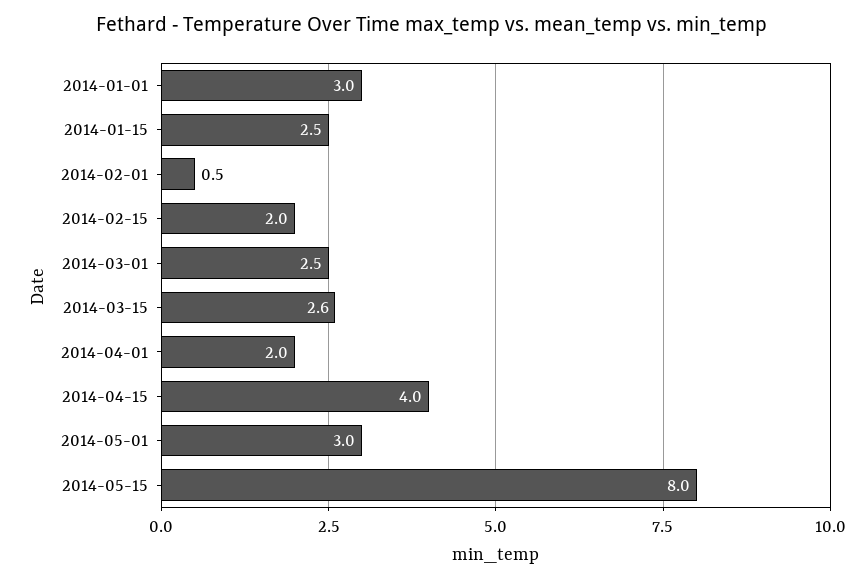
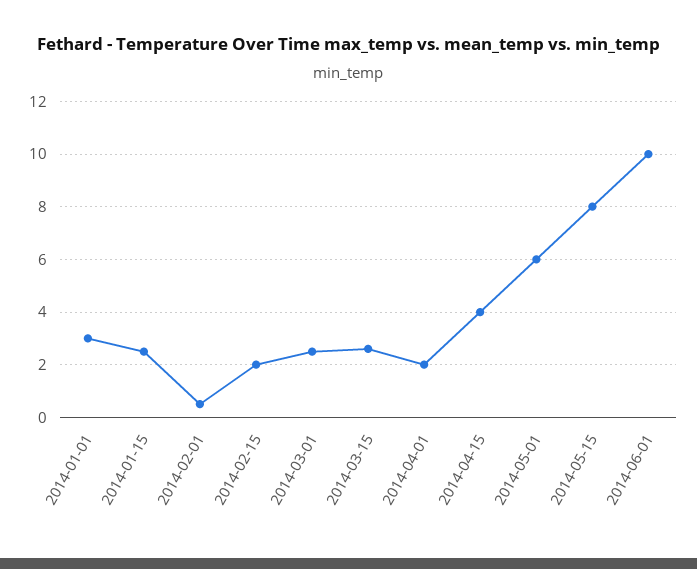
2014-05-01: 3 -> 6
2014-06-01: none -> 10

